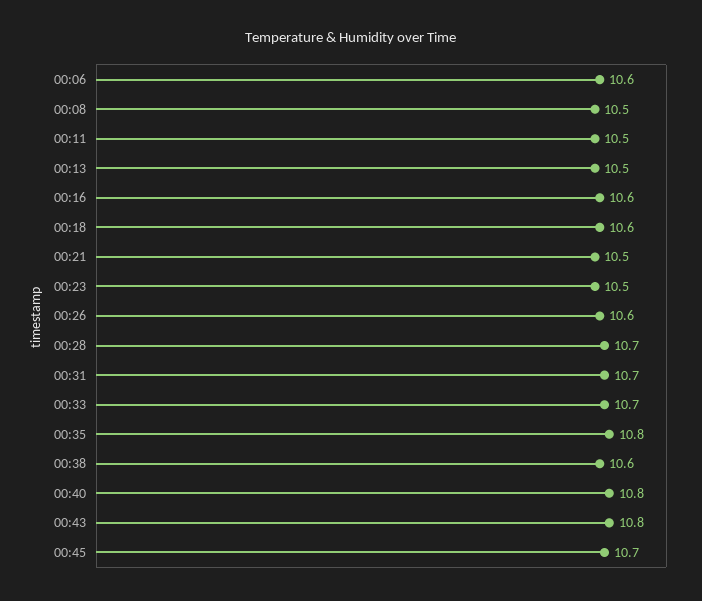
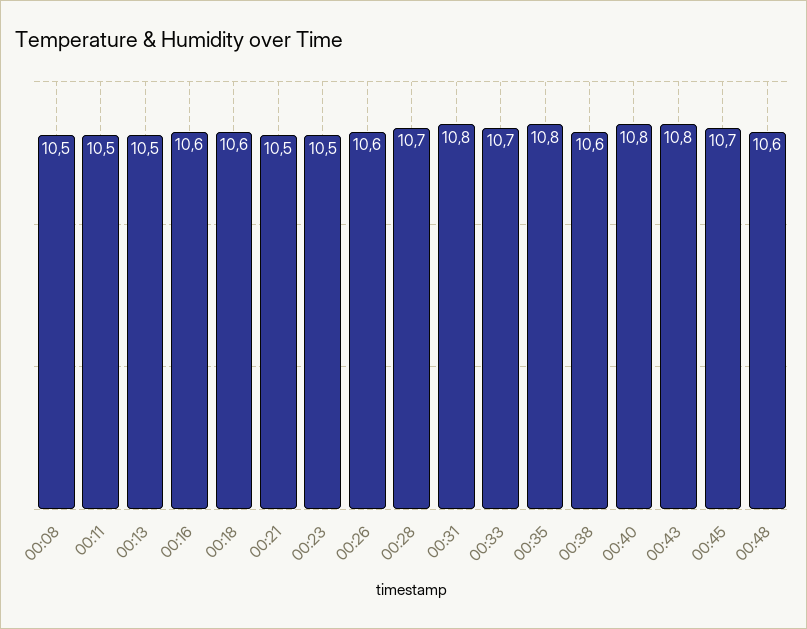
00:06: 10.6 -> none
00:31: 10.7 -> 10.8
00:48: none -> 10.6

